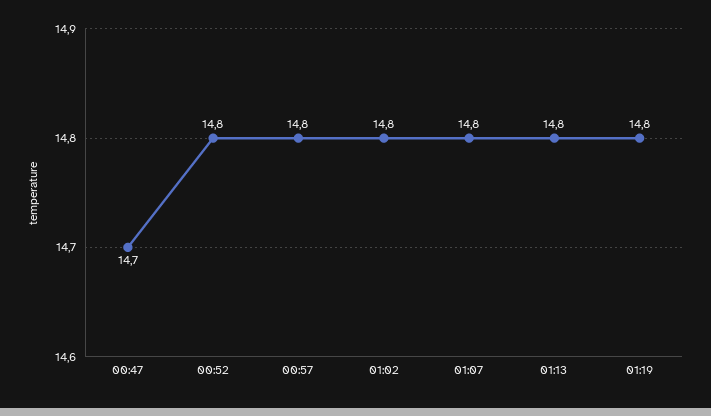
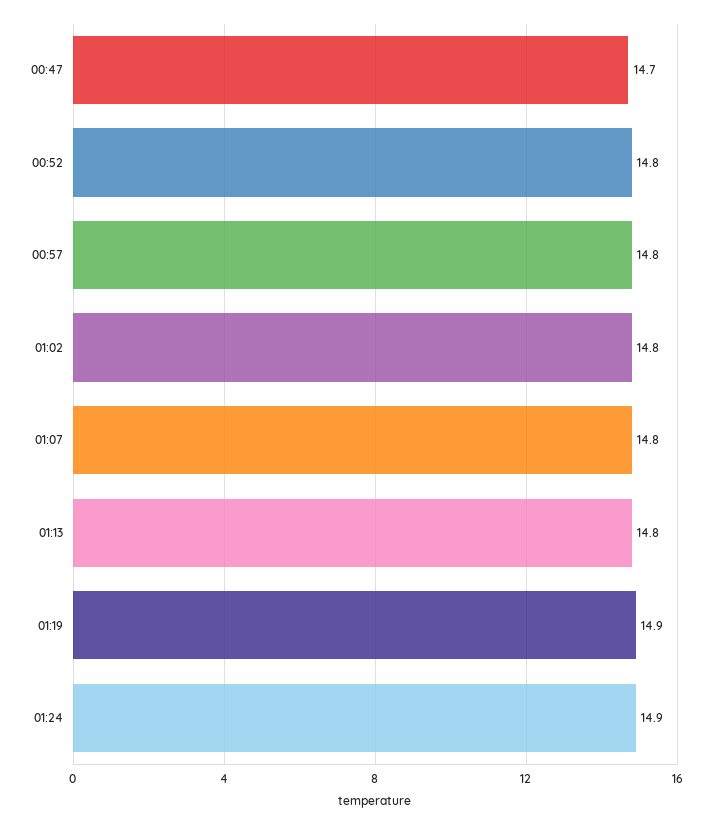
01:19: 14.8 -> 14.9
01:24: none -> 14.9

